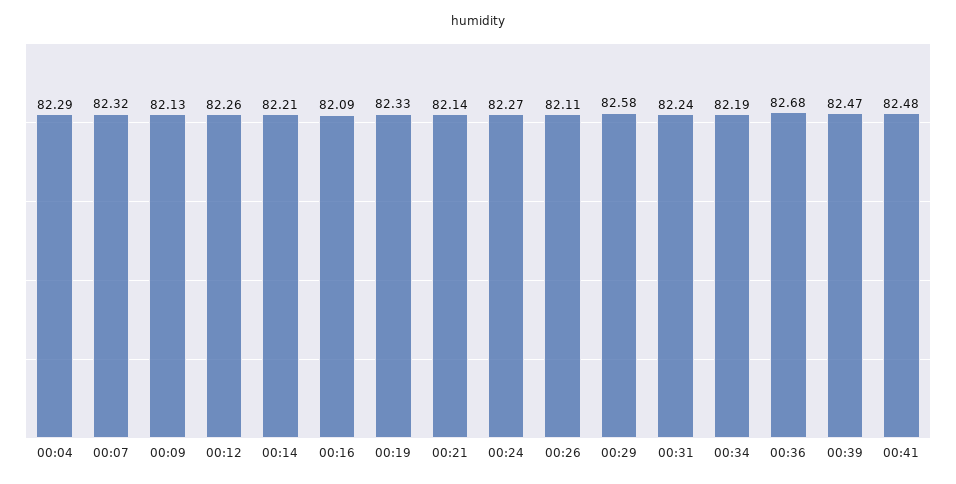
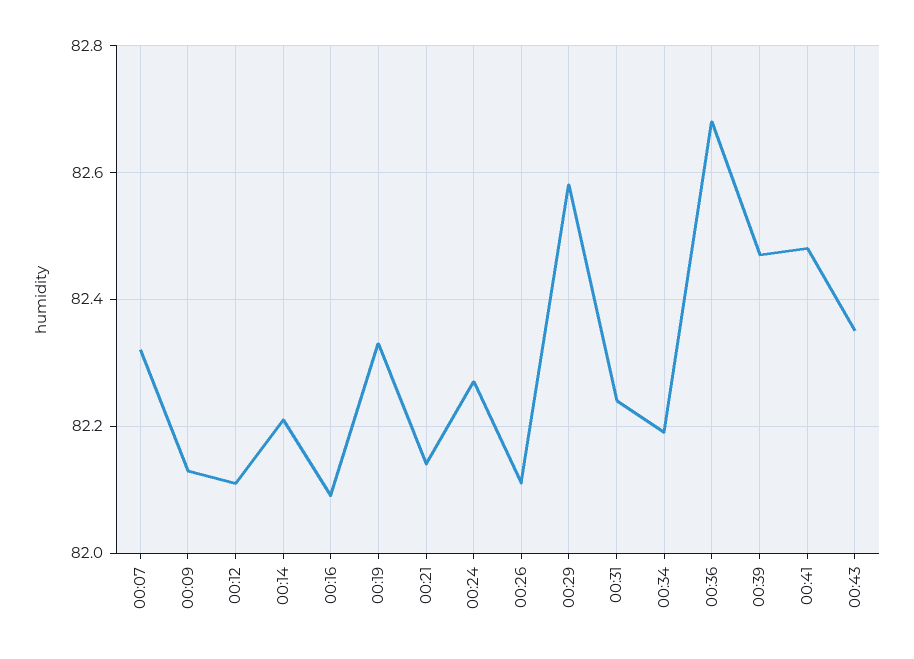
00:04: 82.29 -> none
00:12: 82.26 -> 82.1
00:43: none -> 82.35

